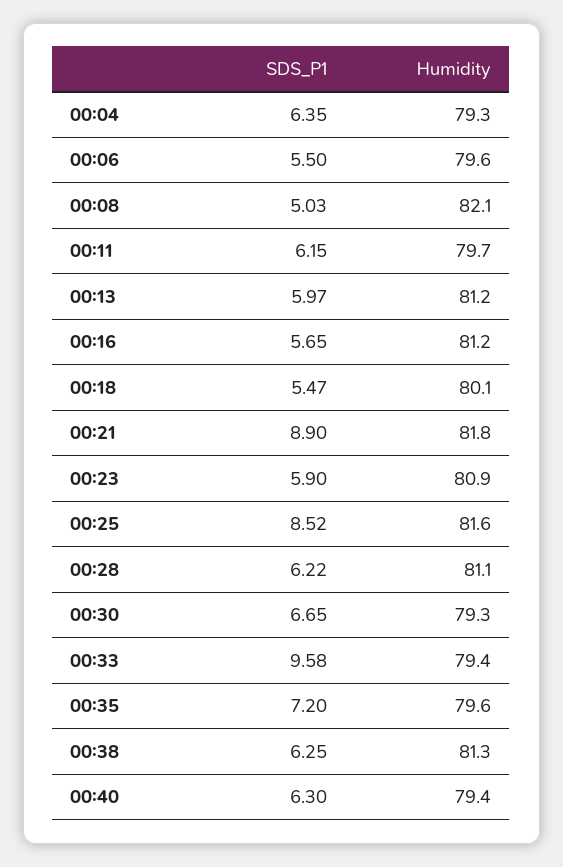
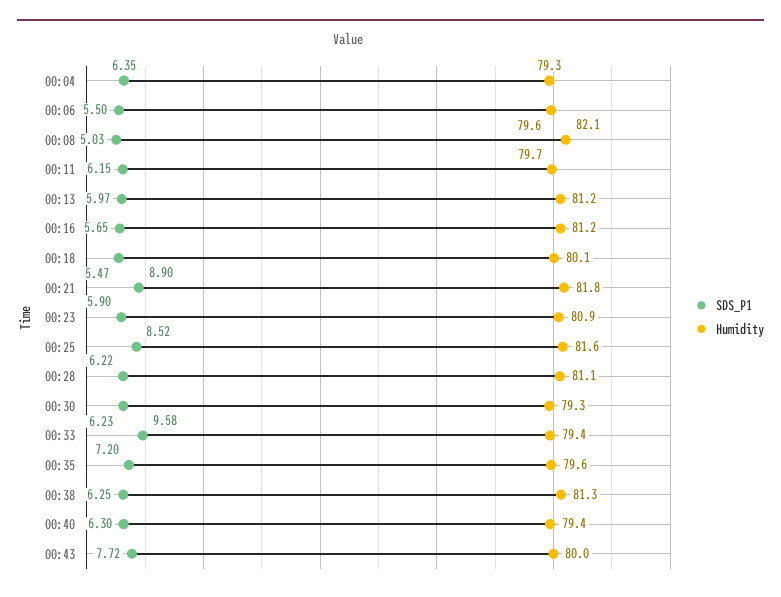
SDS_P1, 00:30: 6.65 -> 6.23
SDS_P1, 00:43: none -> 7.72
Humidity, 00:43: none -> 80

